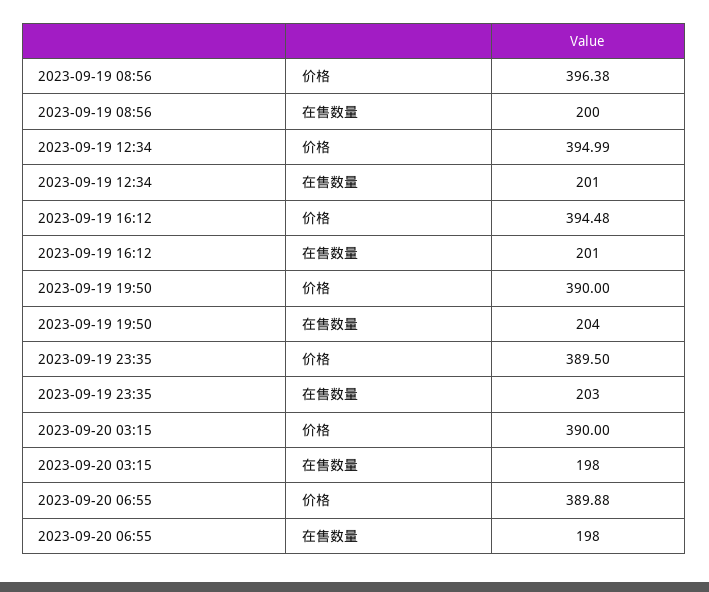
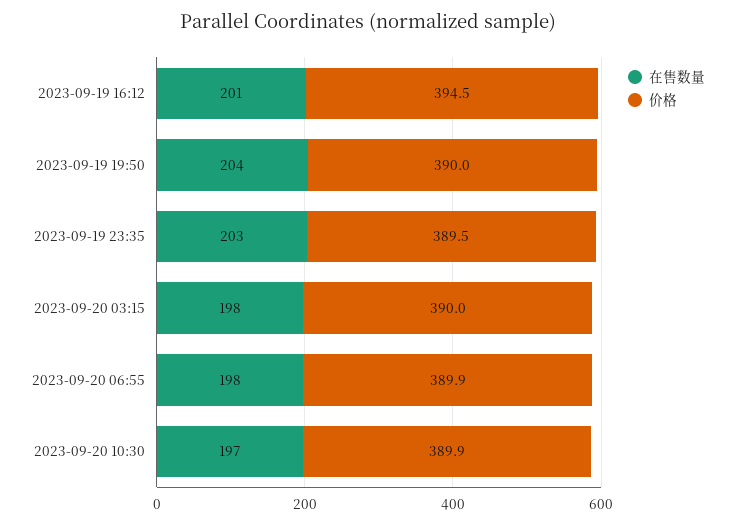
价格, 2023-09-19 08:56: 396.38 -> none
在售数量, 2023-09-19 08:56: 200 -> none
价格, 2023-09-19 12:34: 394.99 -> none
在售数量, 2023-09-19 12:34: 201 -> none
在售数量, 2023-09-20 10:30: none -> 197
价格, 2023-09-20 10:30: none -> 389.9

